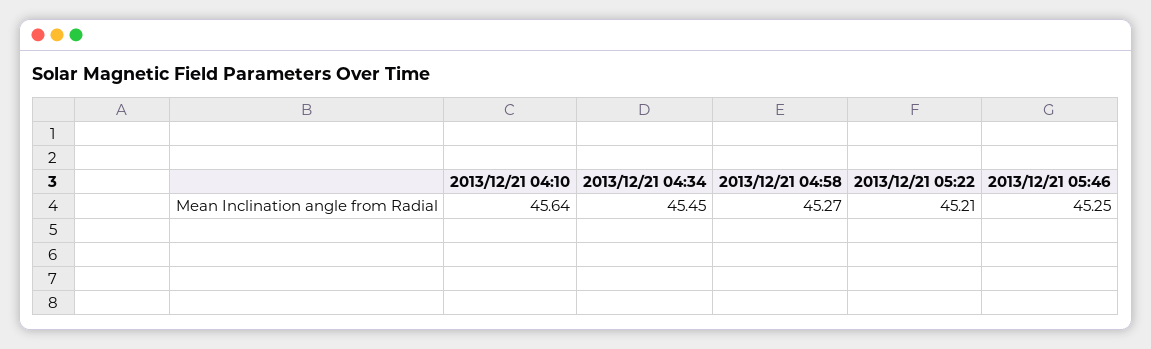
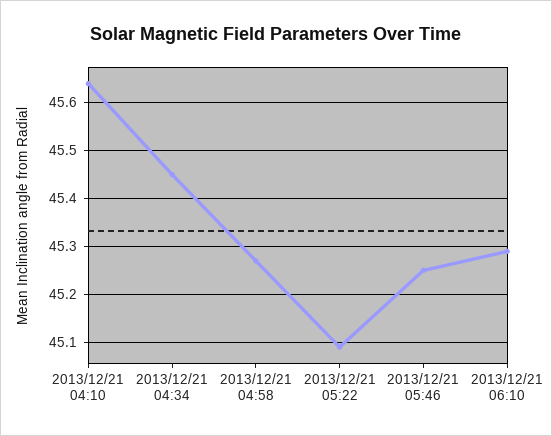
2013/12/21 05:22: 45.21 -> 45.1
2013/12/21 06:10: none -> 45.3

